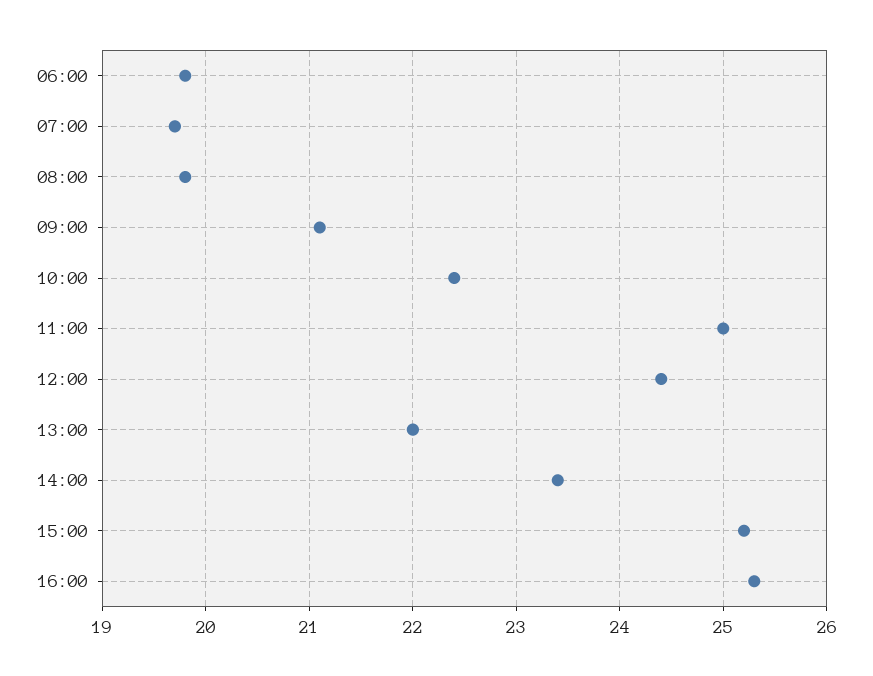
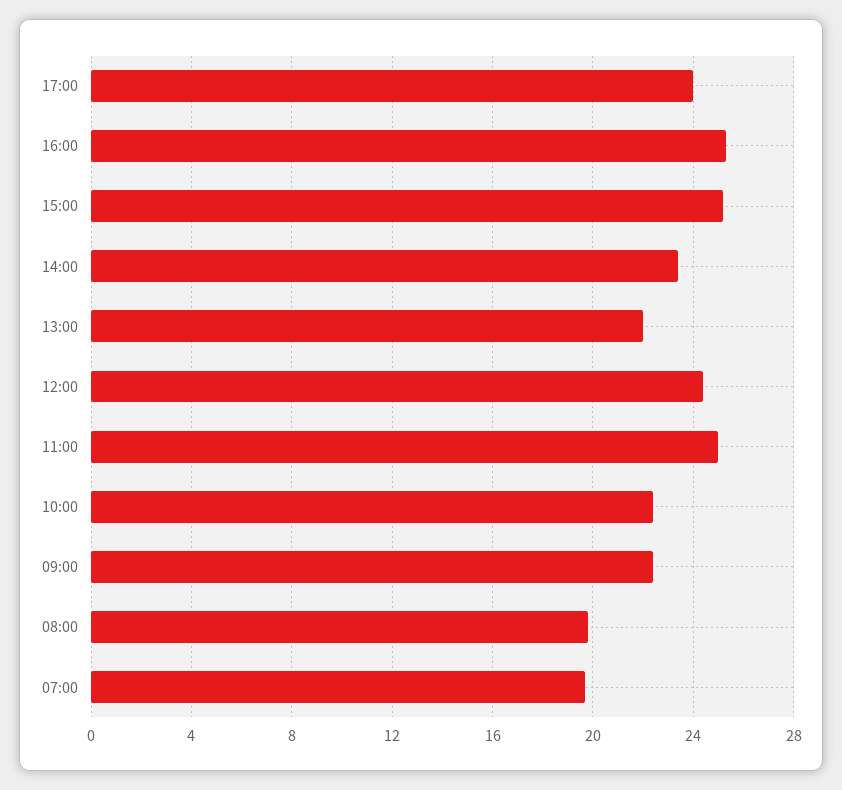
06:00: 19.8 -> none
09:00: 21.1 -> 22.5
17:00: none -> 24

